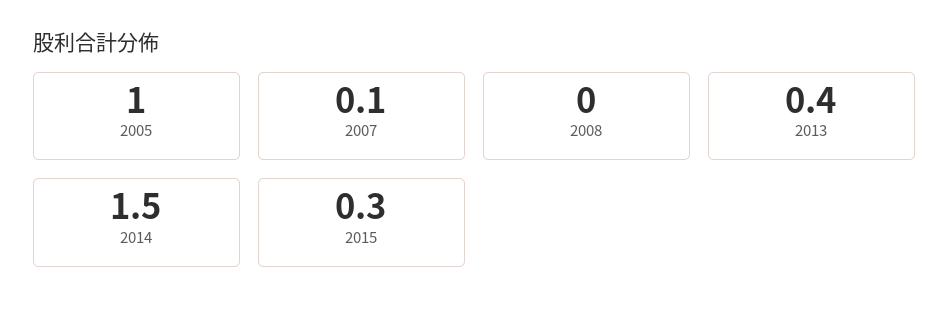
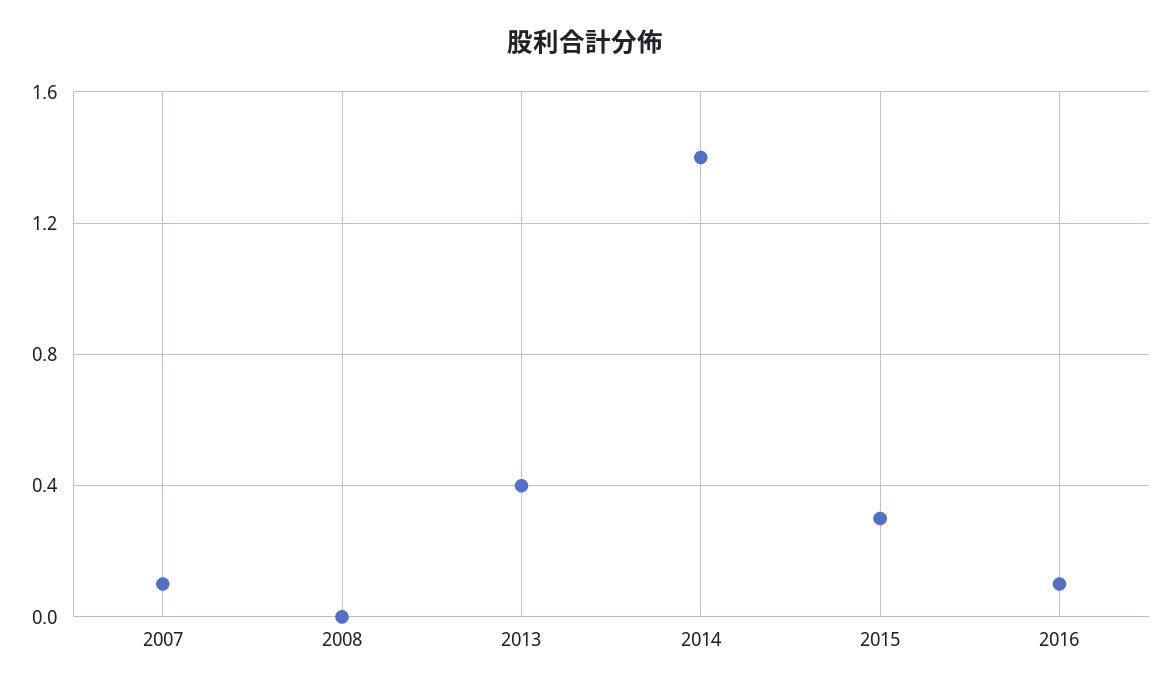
2005: 1 -> none
2014: 1.5 -> 1.4
2016: none -> 0.1

